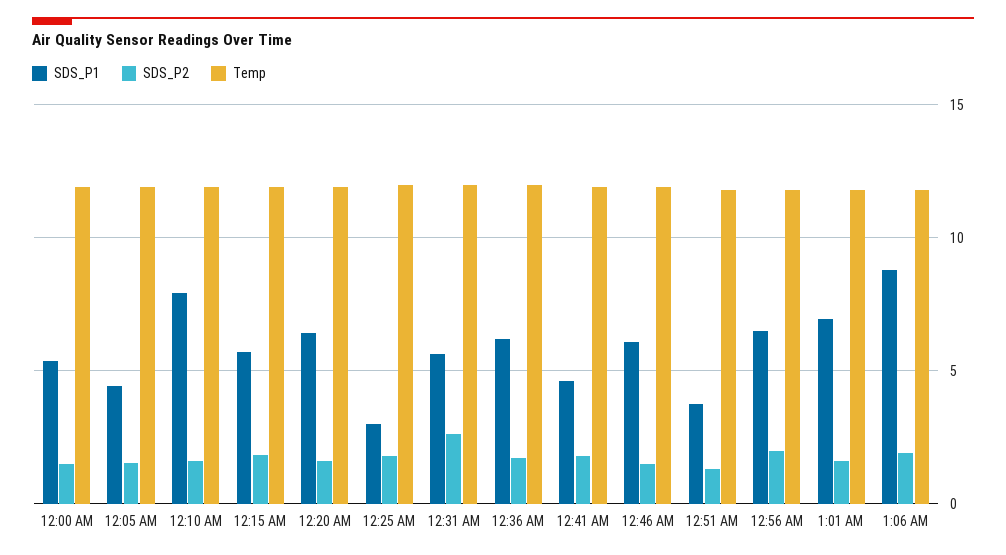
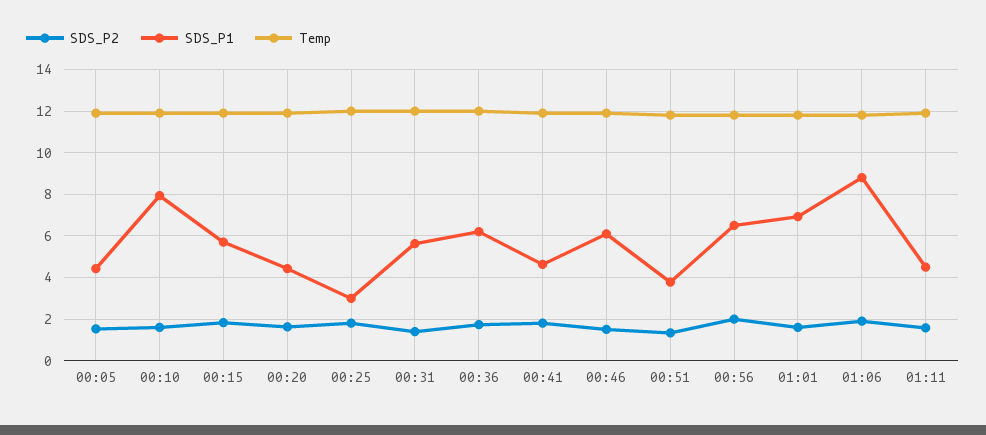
SDS_P1, 12:00 AM: 5.5 -> none
SDS_P2, 12:00 AM: 1.5 -> none
Temp, 12:00 AM: 12 -> none
SDS_P1, 12:20 AM: 6.5 -> 4.5
SDS_P2, 12:31 AM: 2.5 -> 1.5
SDS_P2, 01:11: none -> 1.5
SDS_P1, 01:11: none -> 4.5
Temp, 01:11: none -> 12

